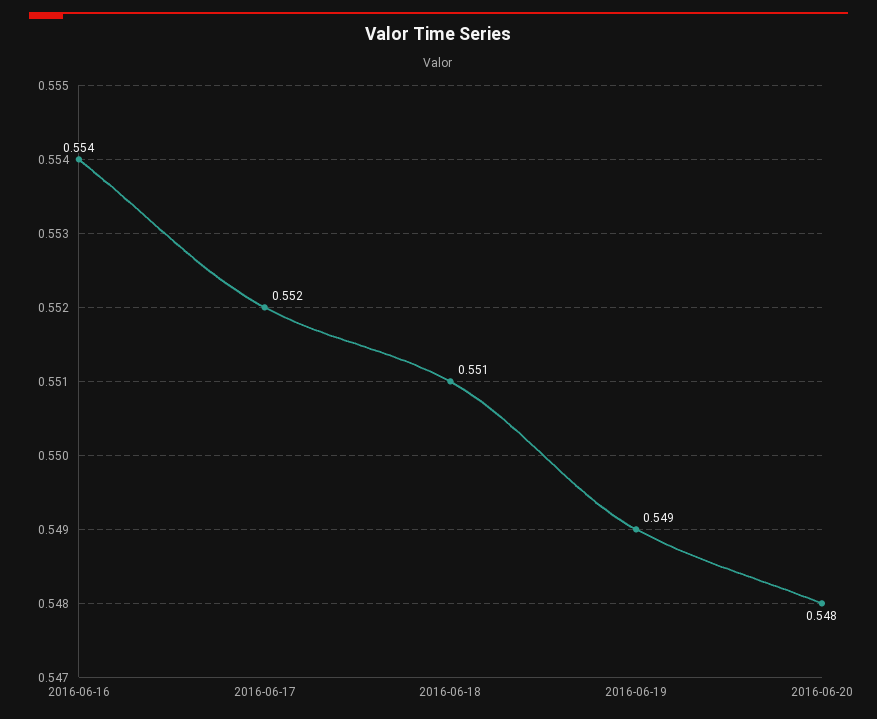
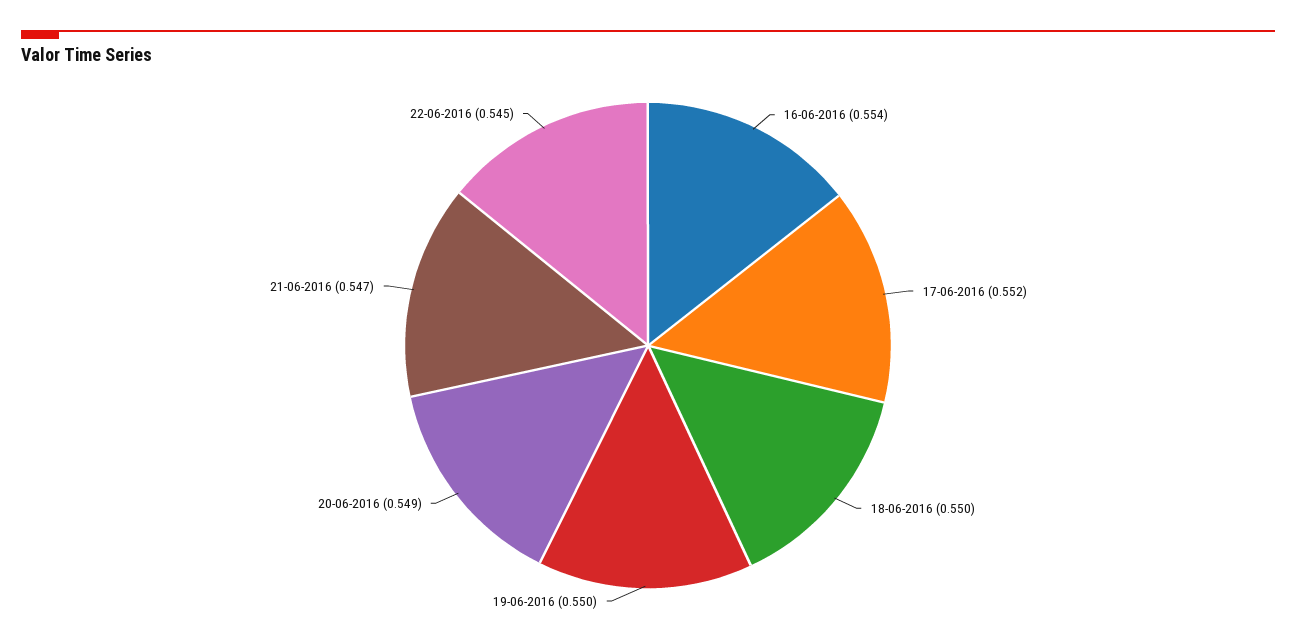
2016-06-18: 0.551 -> 0.55
2016-06-19: 0.549 -> 0.55
2016-06-20: 0.548 -> 0.549
21-06-2016: none -> 0.547
22-06-2016: none -> 0.545

